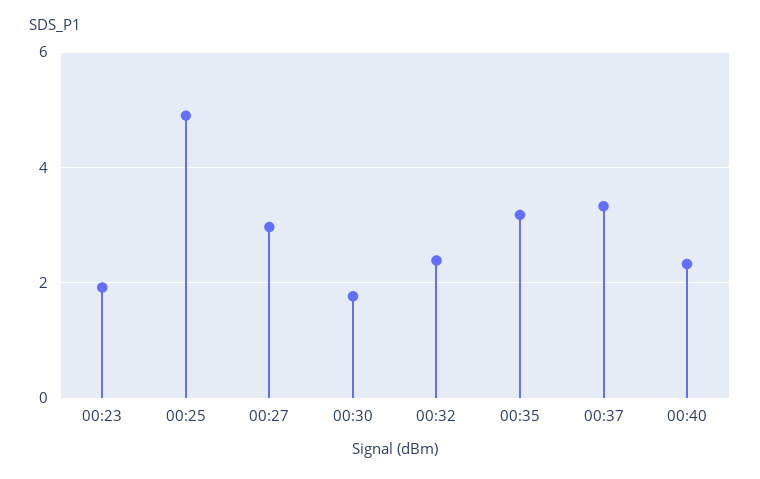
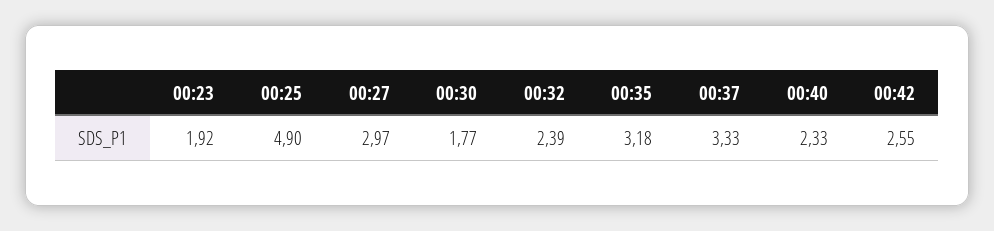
00:42: none -> 2.55

